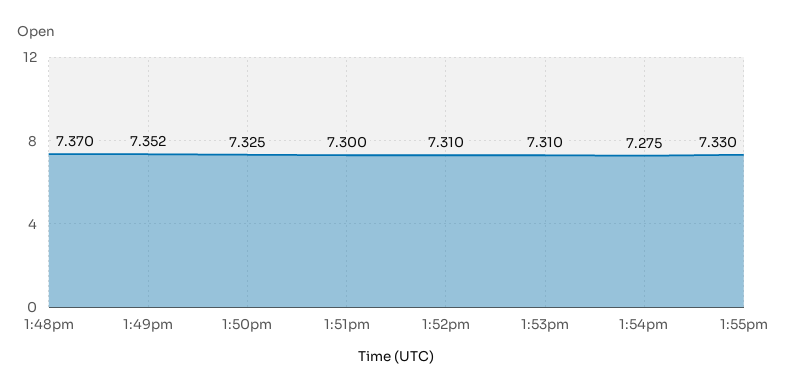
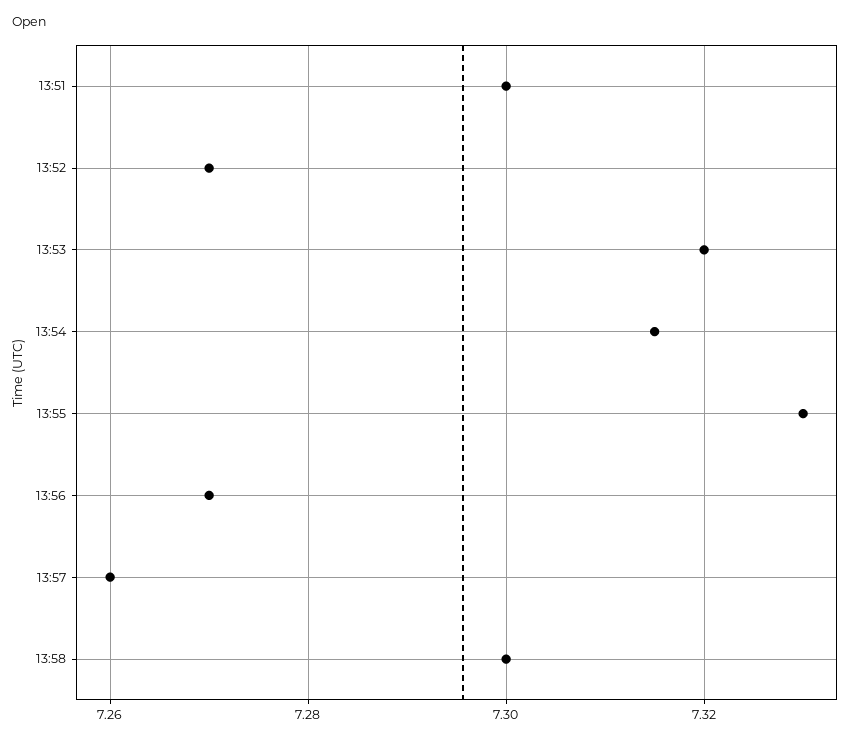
1:48pm: 7.37 -> none
1:49pm: 7.352 -> none
1:50pm: 7.325 -> none
1:52pm: 7.31 -> 7.27
1:53pm: 7.31 -> 7.32
1:54pm: 7.275 -> 7.315
13:56: none -> 7.27
13:57: none -> 7.26
13:58: none -> 7.3

